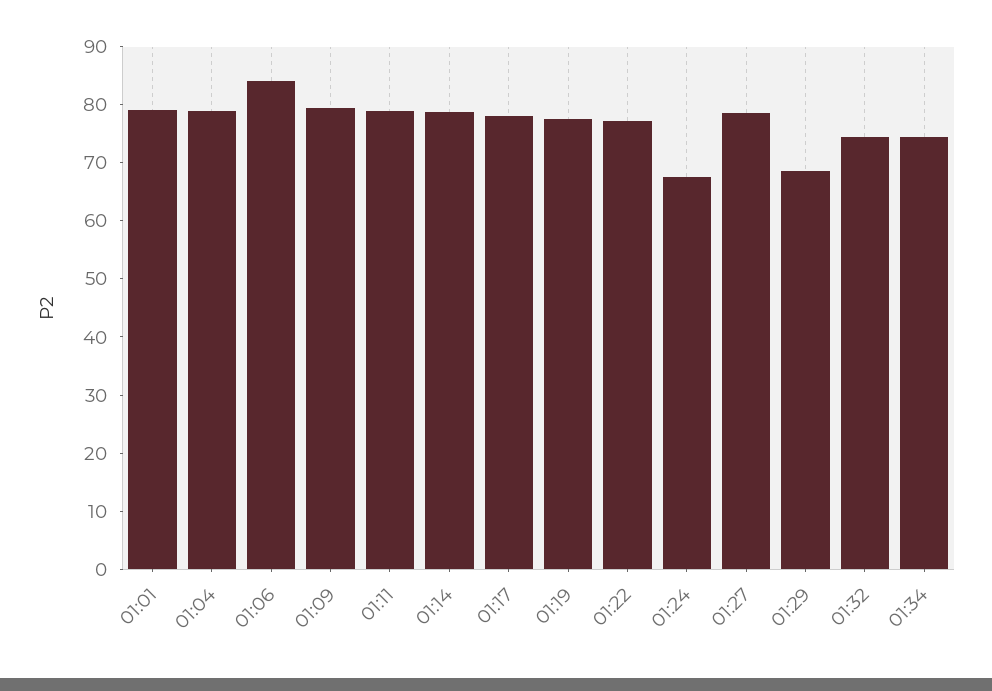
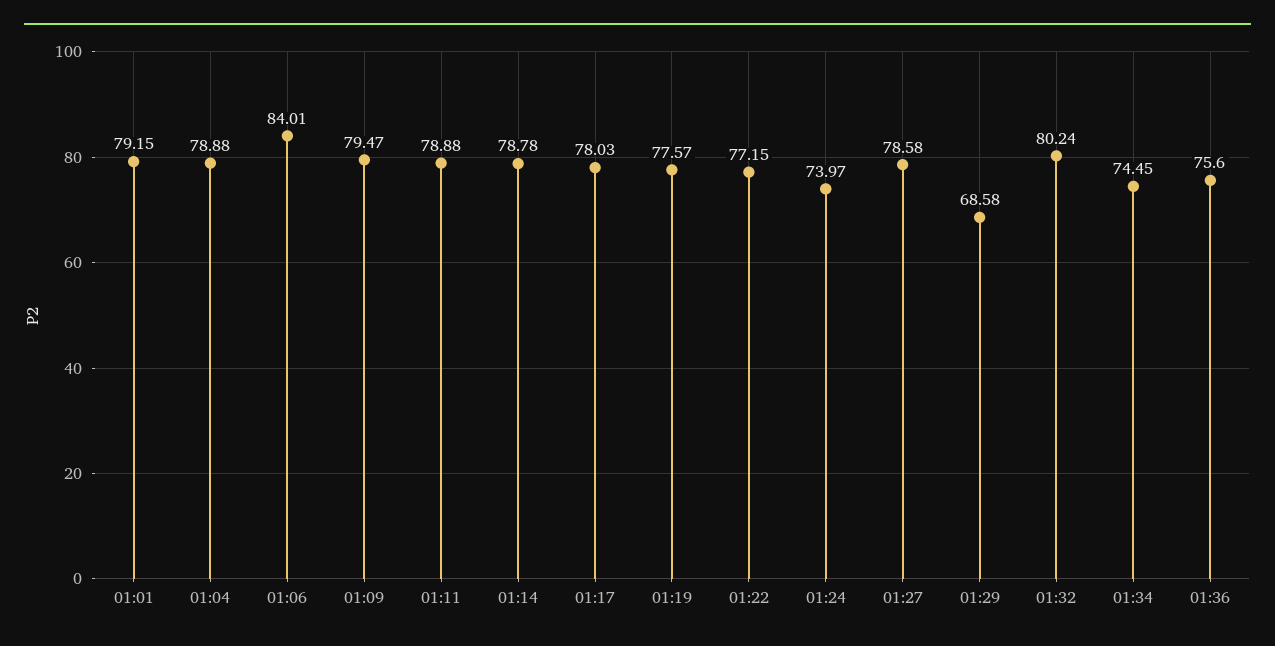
01:24: 68 -> 73.97
01:32: 74 -> 80.24
01:36: none -> 75.6

